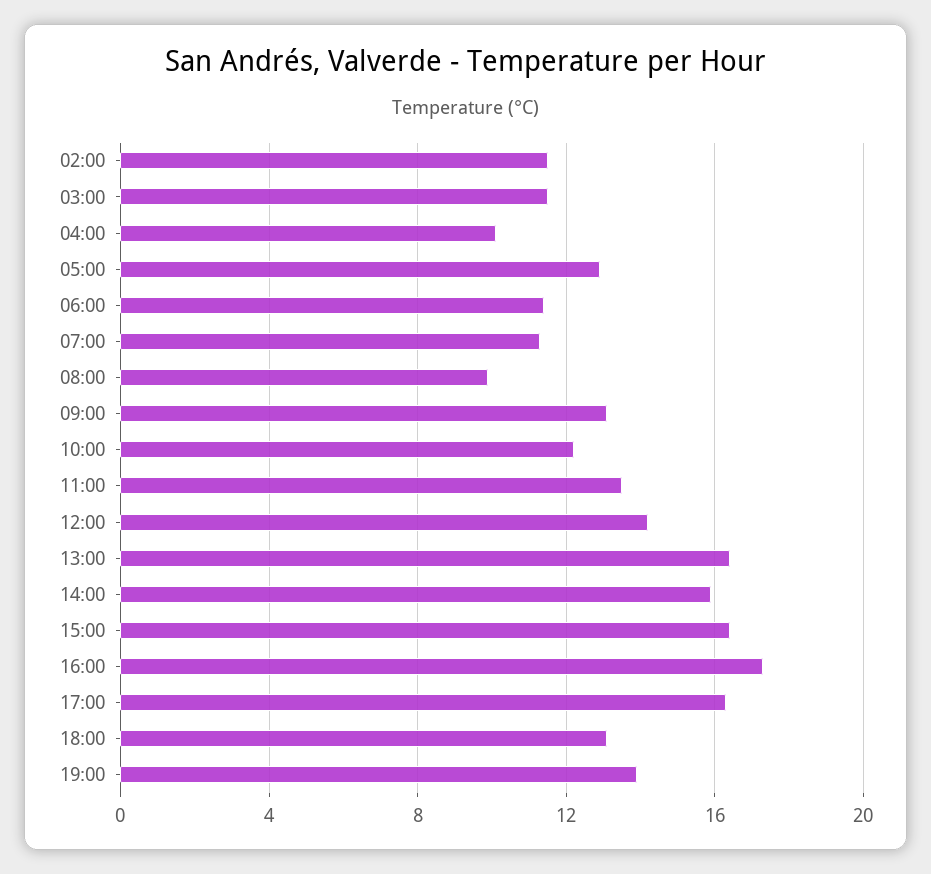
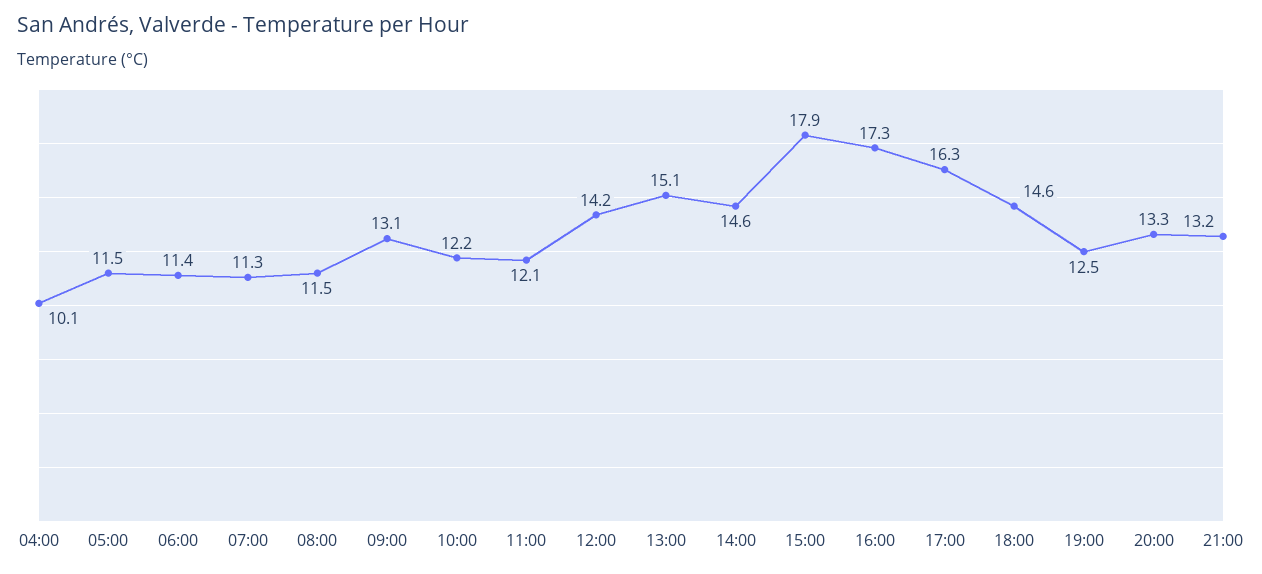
02:00: 11.5 -> none
03:00: 11.5 -> none
05:00: 13 -> 11.5
08:00: 10 -> 11.5
11:00: 13.5 -> 12.1
13:00: 16.5 -> 15.1
14:00: 16 -> 14.6
15:00: 16.5 -> 17.9
18:00: 13 -> 14.6
19:00: 14 -> 12.5
20:00: none -> 13.3
21:00: none -> 13.2

